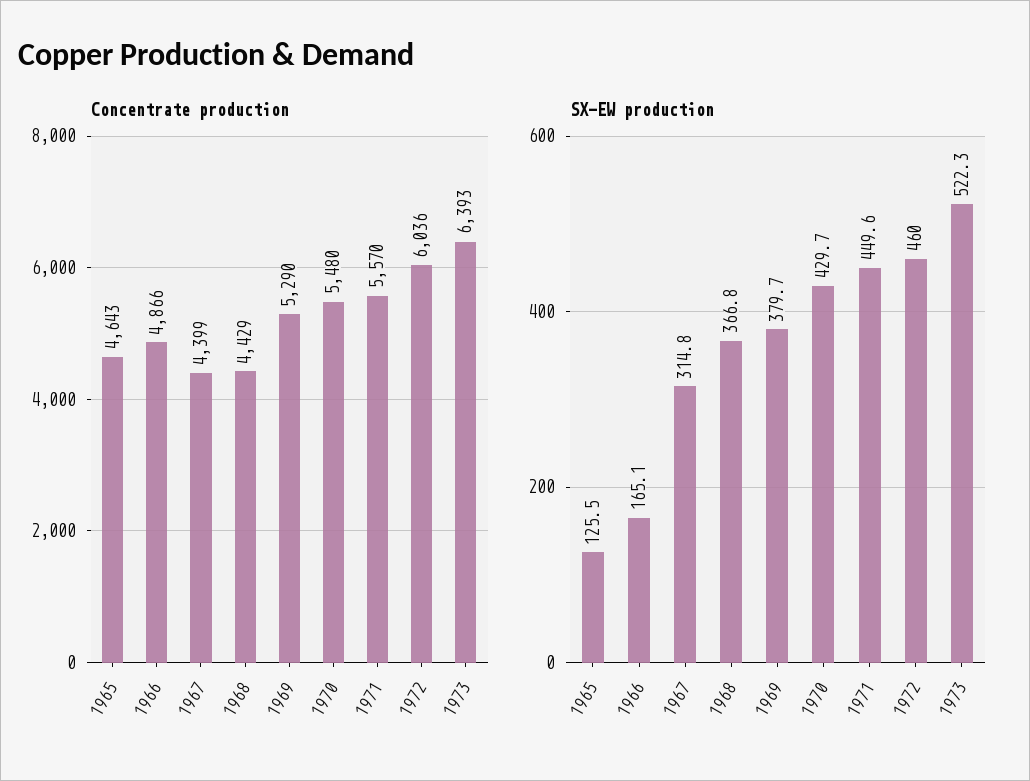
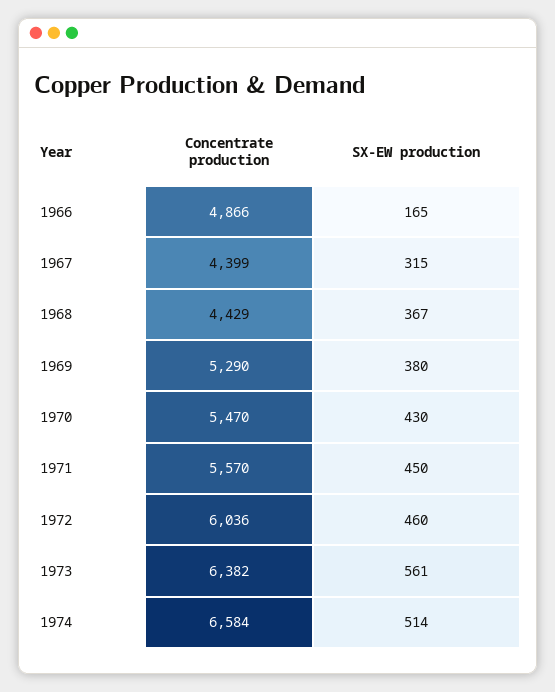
Concentrate production, 1965: 4643 -> none
Concentrate production, 1970: 5480 -> 5470
Concentrate production, 1973: 6393 -> 6382
SX-EW production, 1965: 125.5 -> none
SX-EW production, 1973: 522.3 -> 561
Concentrate production, 1974: none -> 6584
SX-EW production, 1974: none -> 514

